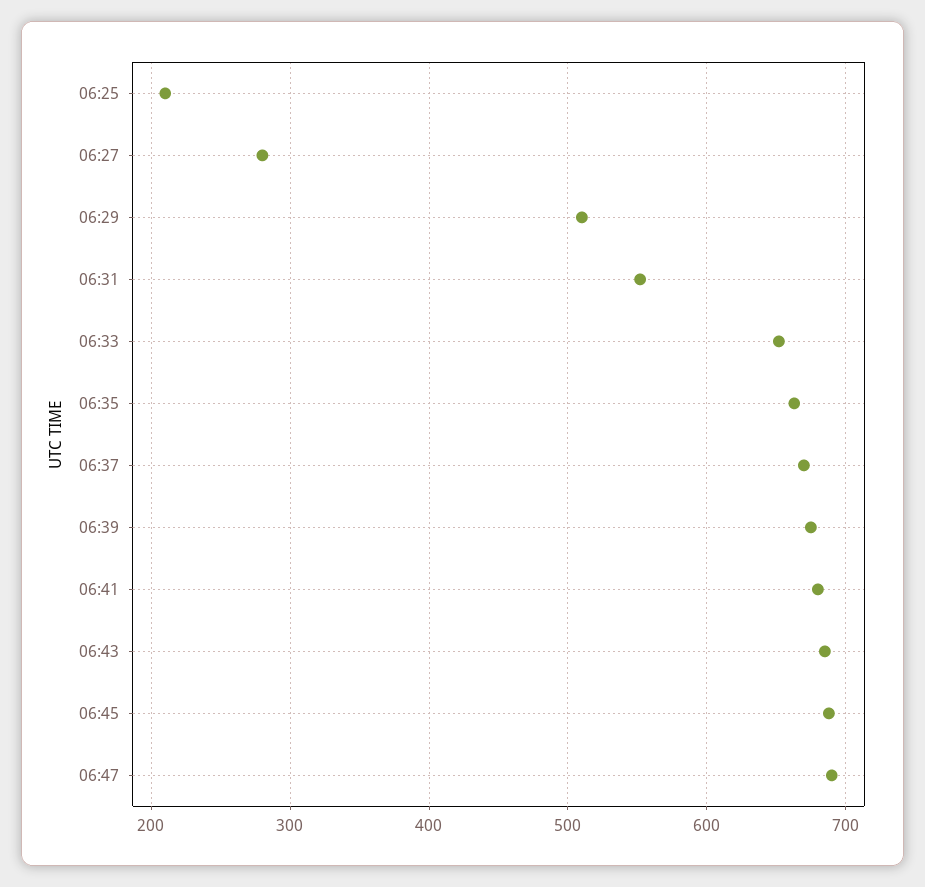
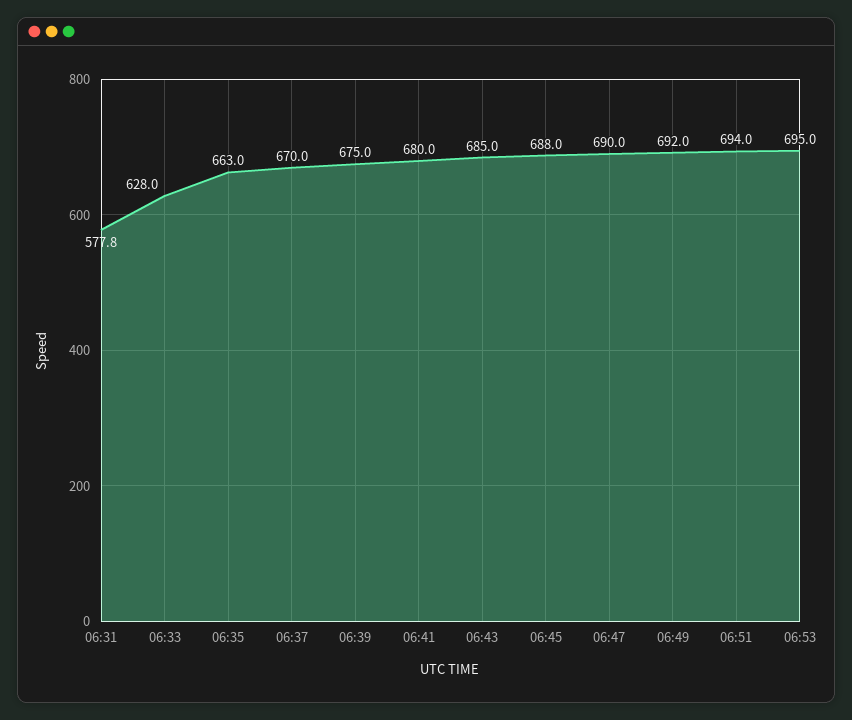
06:25: 210 -> none
06:27: 280 -> none
06:29: 510 -> none
06:31: 550 -> 577.8
06:33: 650 -> 628
06:49: none -> 692
06:51: none -> 694
06:53: none -> 695

